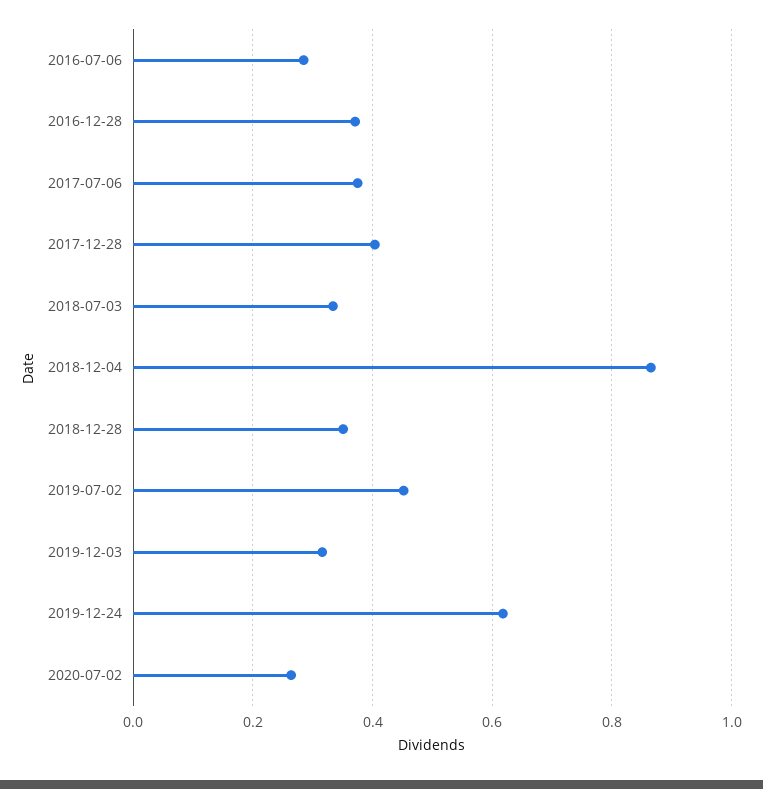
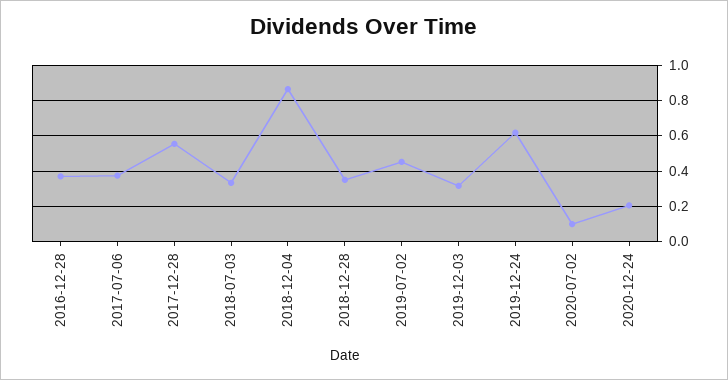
2016-07-06: 0.28 -> none
2017-12-28: 0.4 -> 0.55
2020-07-02: 0.26 -> 0.1
2020-12-24: none -> 0.2

